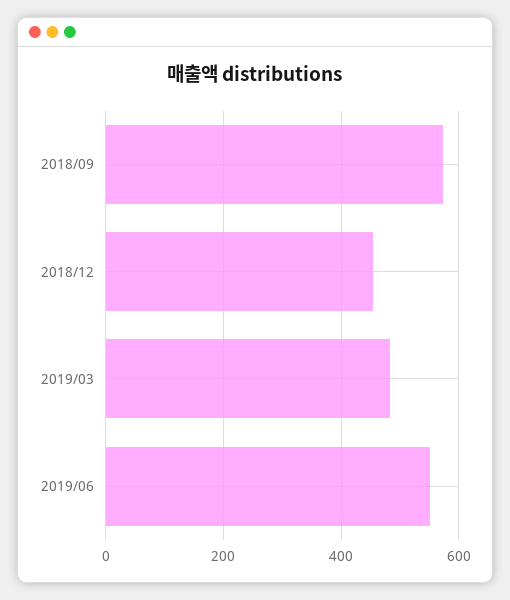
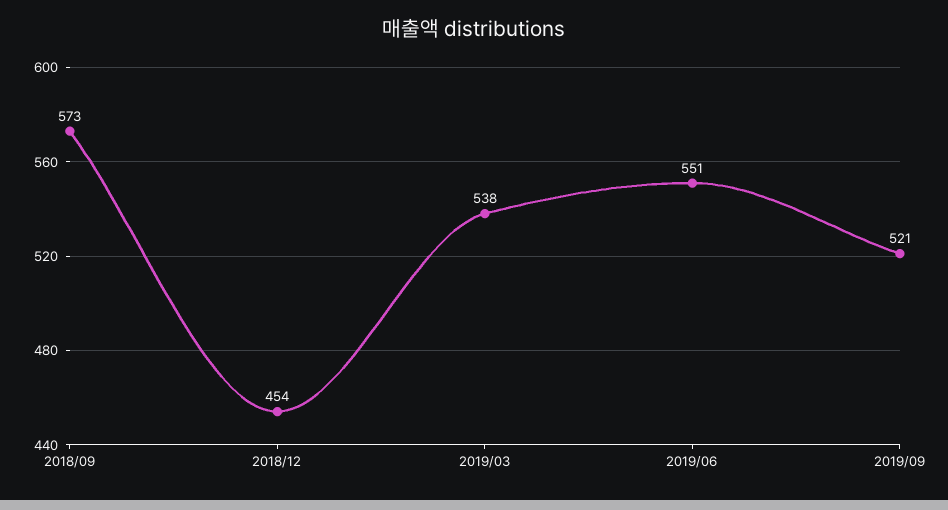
2019/03: 480 -> 538
2019/09: none -> 521

